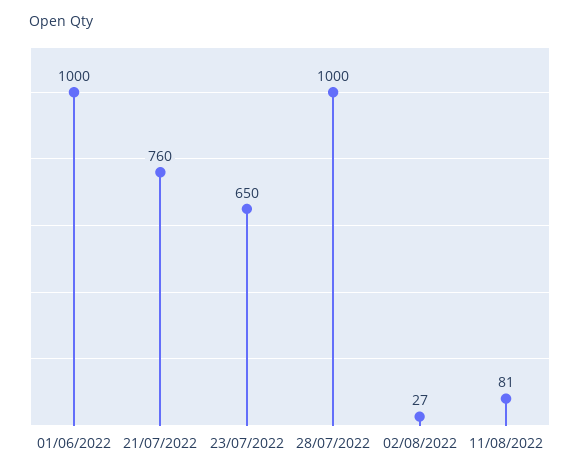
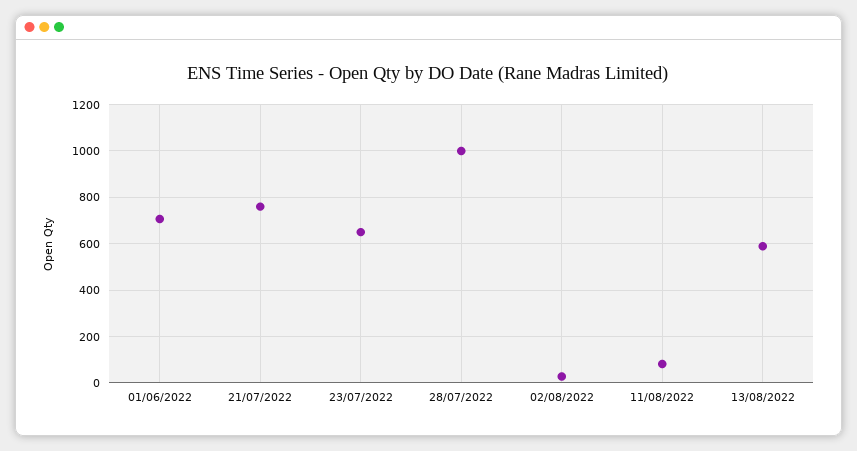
01/06/2022: 1000 -> 700
13/08/2022: none -> 600

